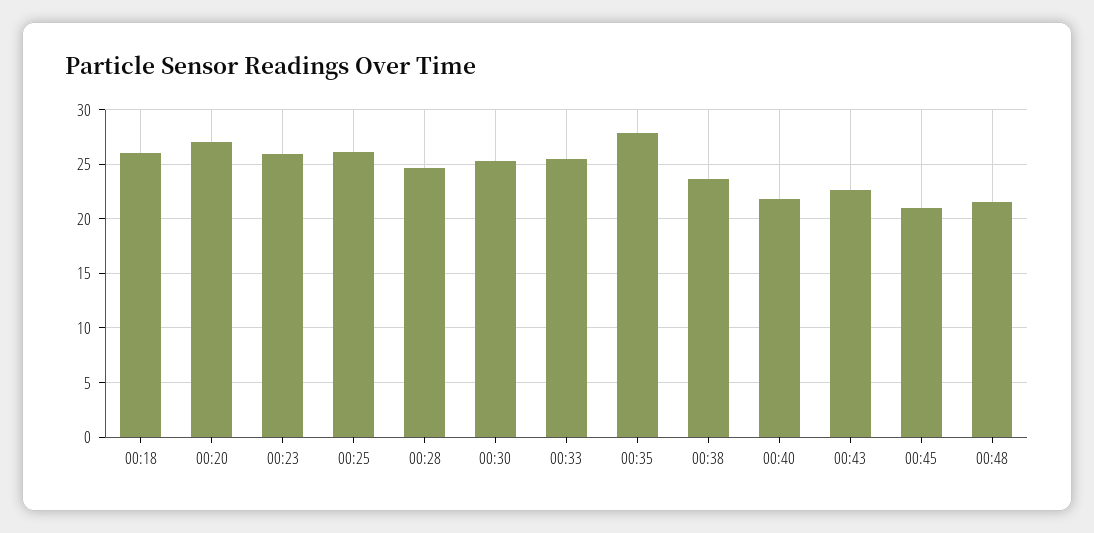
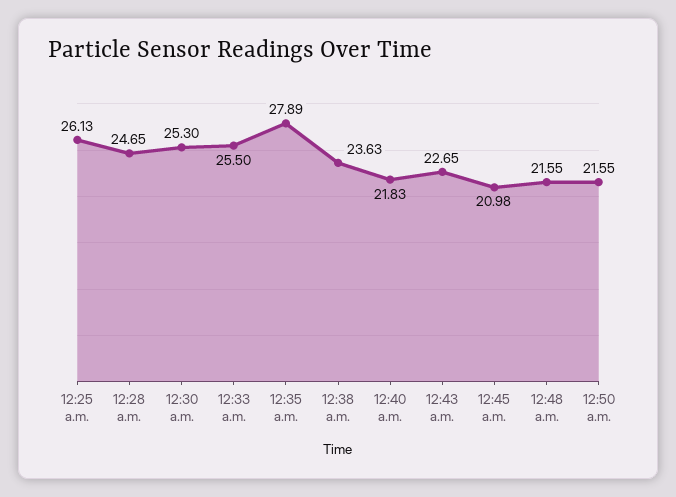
00:18: 26 -> none
00:20: 27 -> none
00:23: 26 -> none
12:50 a.m.: none -> 21.55

